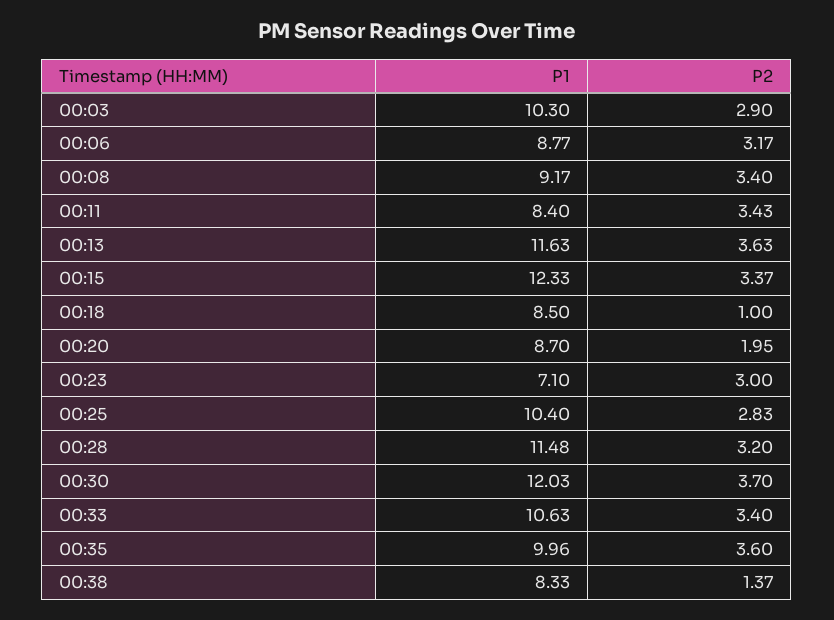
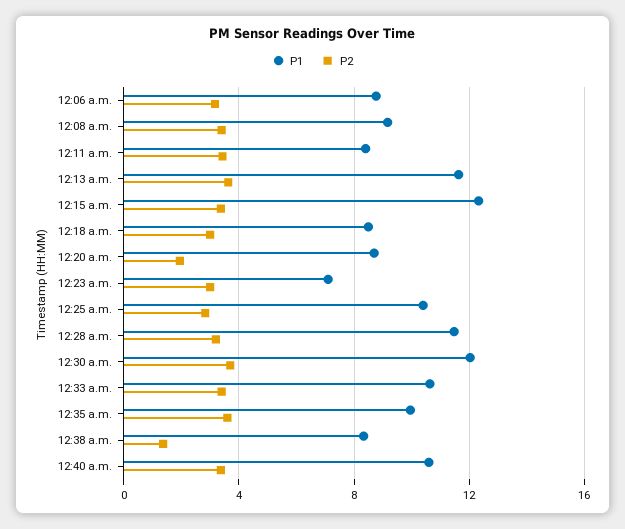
P1, 00:03: 10.3 -> none
P2, 00:03: 2.9 -> none
P2, 00:18: 1 -> 3
P1, 12:40 a.m.: none -> 10.5
P2, 12:40 a.m.: none -> 3.5

